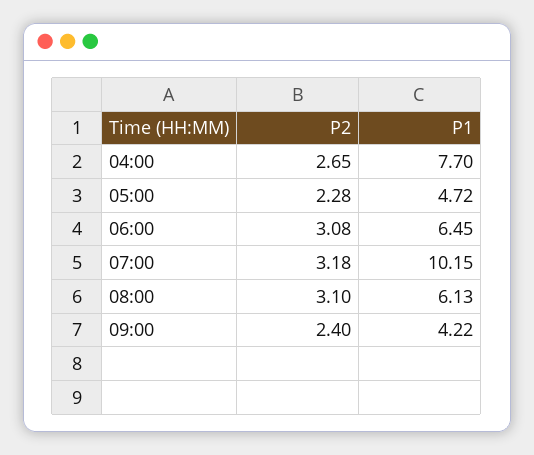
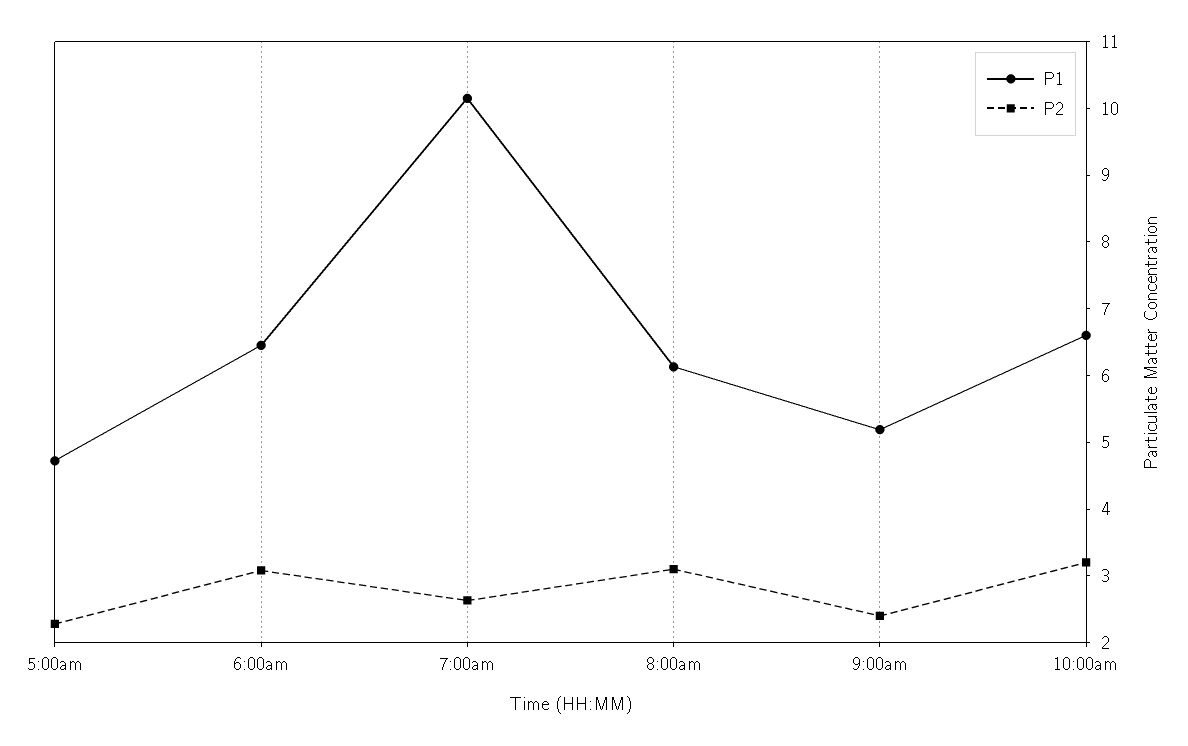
P2, 04:00: 2.65 -> none
P1, 04:00: 7.7 -> none
P2, 07:00: 3.18 -> 2.6
P1, 09:00: 4.22 -> 5.2
P1, 10:00am: none -> 6.6
P2, 10:00am: none -> 3.2

